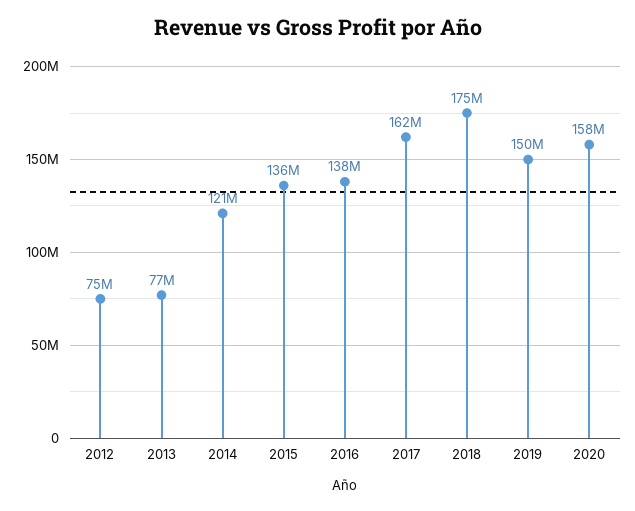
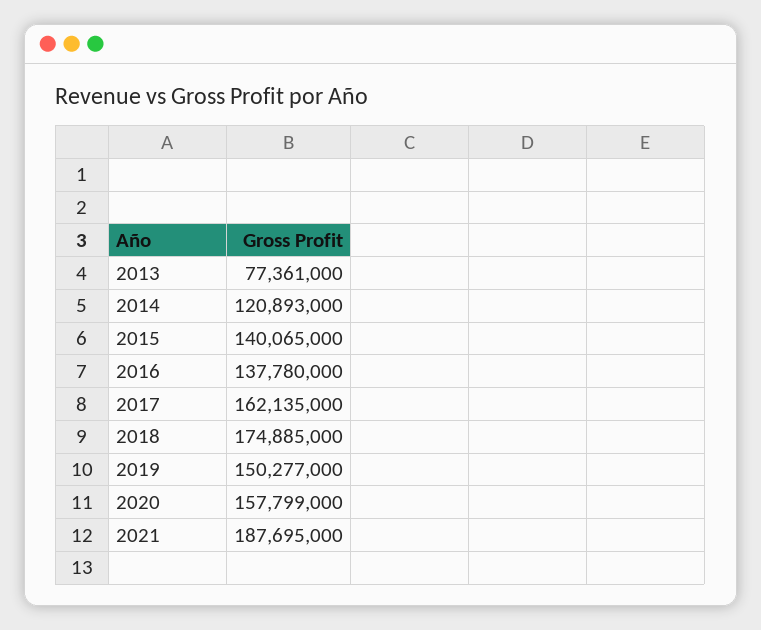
2012: 75000000 -> none
2015: 136000000 -> 140065000
2021: none -> 187695000

